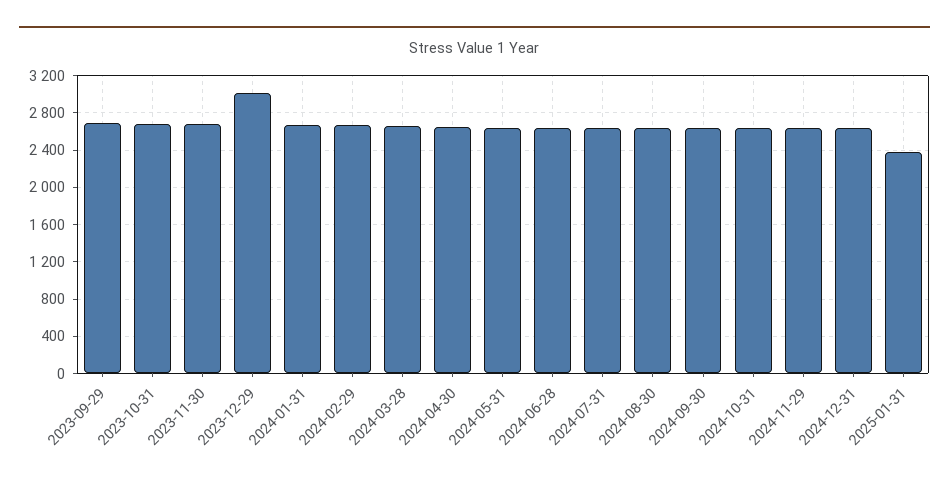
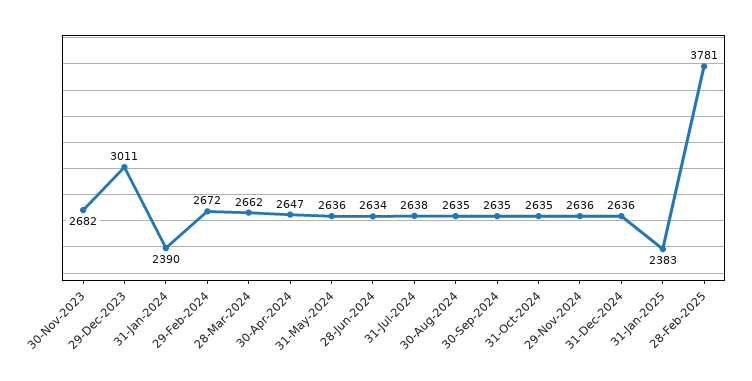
2023-09-29: 2700 -> none
2023-10-31: 2700 -> none
2024-01-31: 2700 -> 2390
28-Feb-2025: none -> 3781

